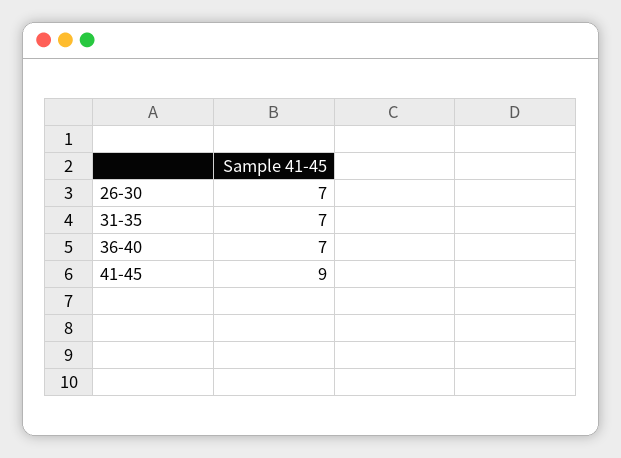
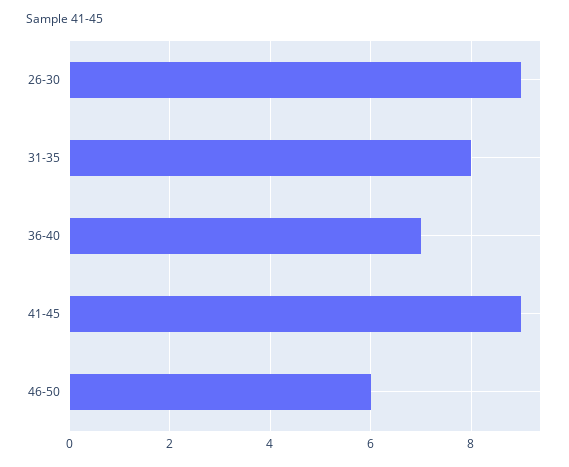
26-30: 7 -> 9
31-35: 7 -> 8
46-50: none -> 6

